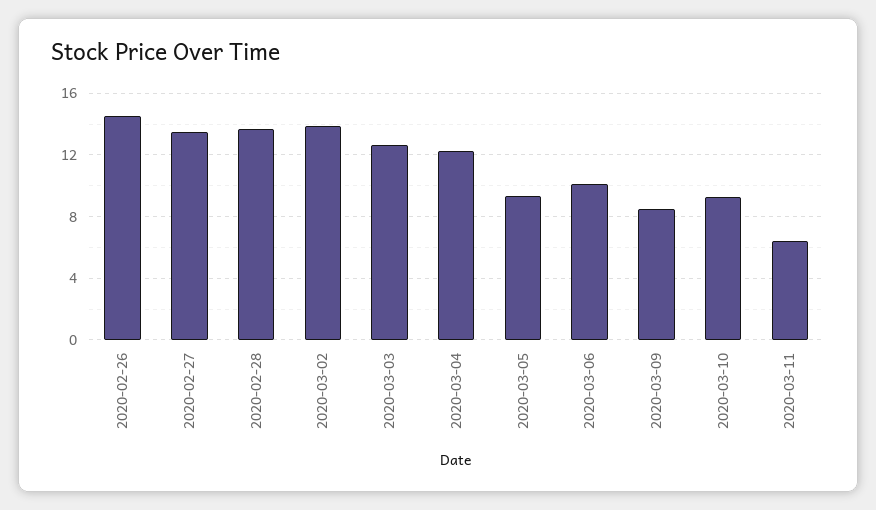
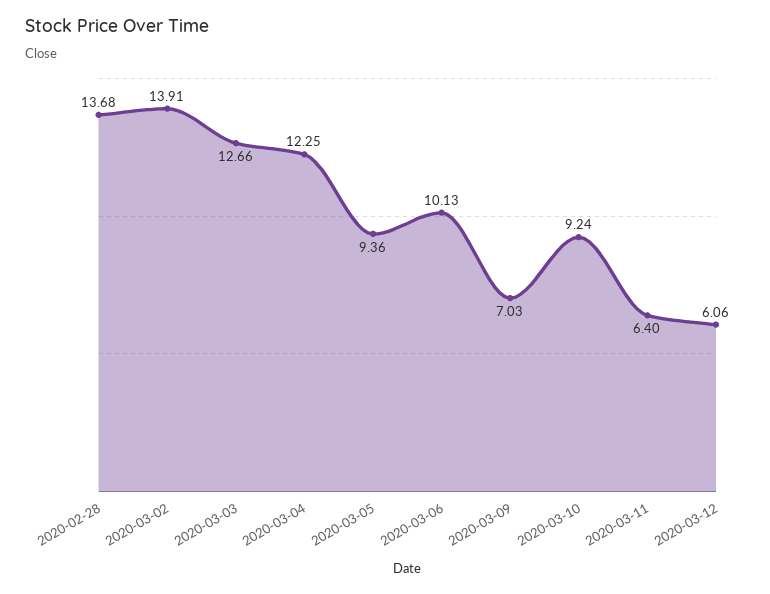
2020-02-26: 14.5 -> none
2020-02-27: 13.5 -> none
2020-03-09: 8.5 -> 7.03
2020-03-12: none -> 6.06

